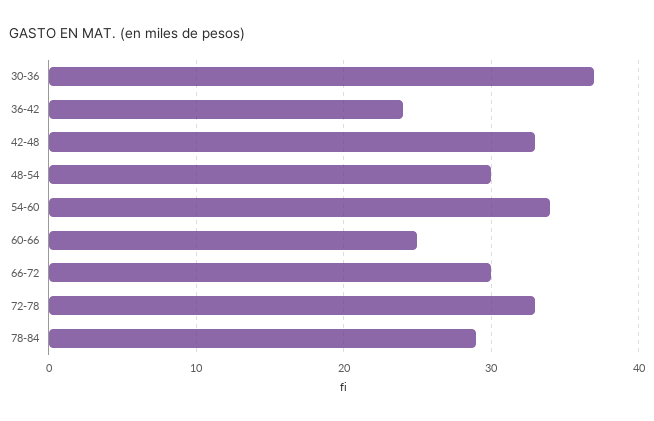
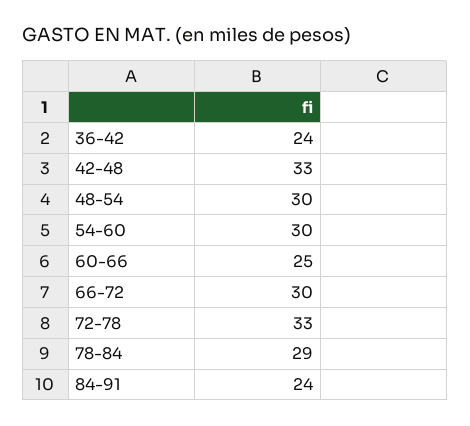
30-36: 37 -> none
54-60: 34 -> 30
84-91: none -> 24

